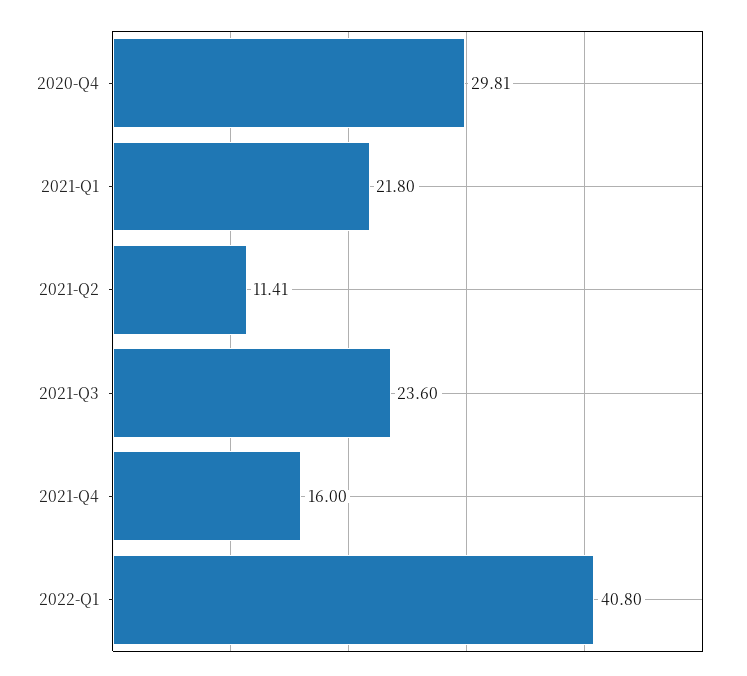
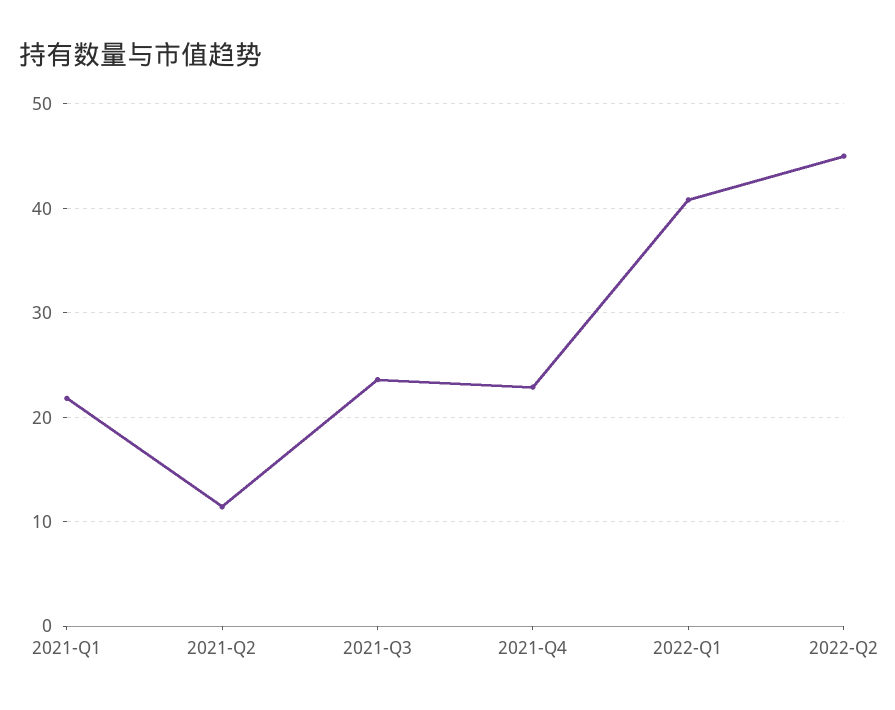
2020-Q4: 29.81 -> none
2021-Q4: 16 -> 23
2022-Q2: none -> 45

